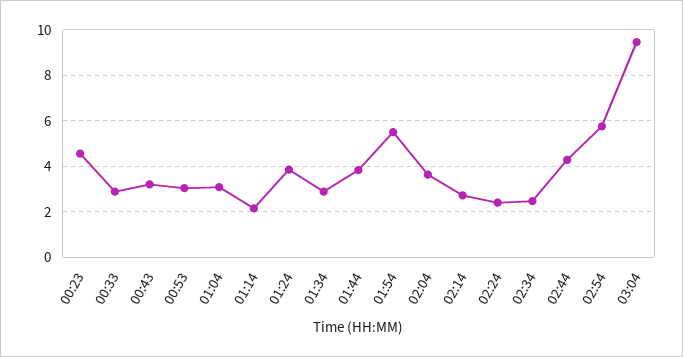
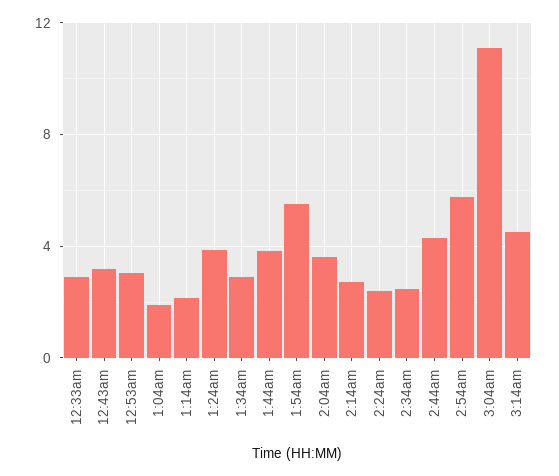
00:23: 4.5 -> none
01:04: 3 -> 2
03:04: 9.5 -> 11
3:14am: none -> 4.5

